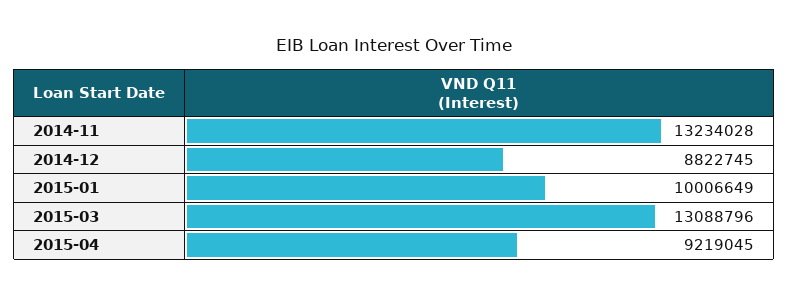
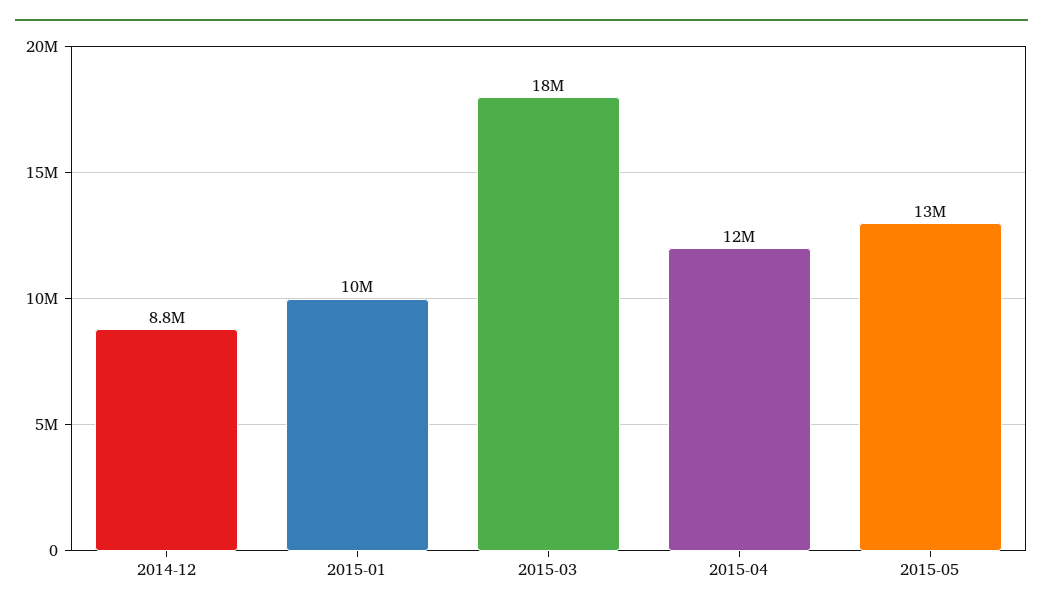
2014-11: 13234028 -> none
2015-03: 13088796 -> 18000000
2015-04: 9219045 -> 12000000
2015-05: none -> 13000000

